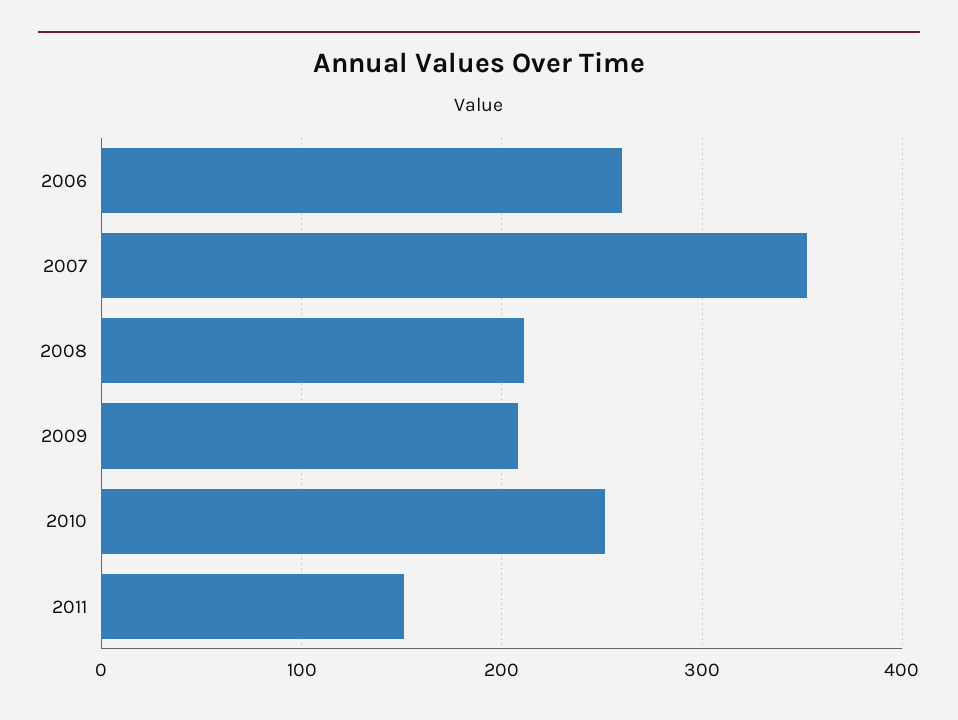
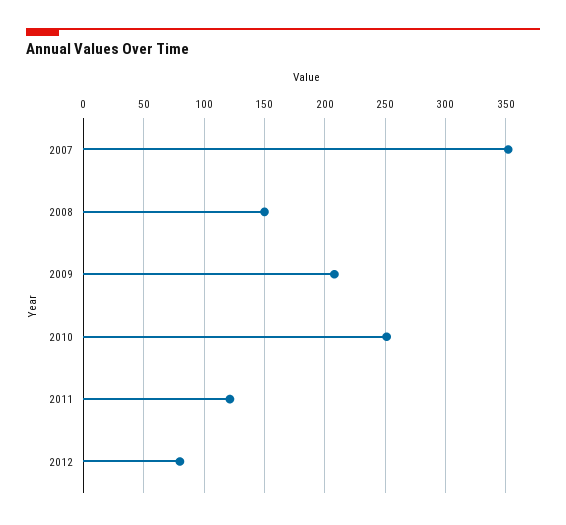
2006: 260 -> none
2008: 210 -> 150
2011: 150 -> 120
2012: none -> 80

